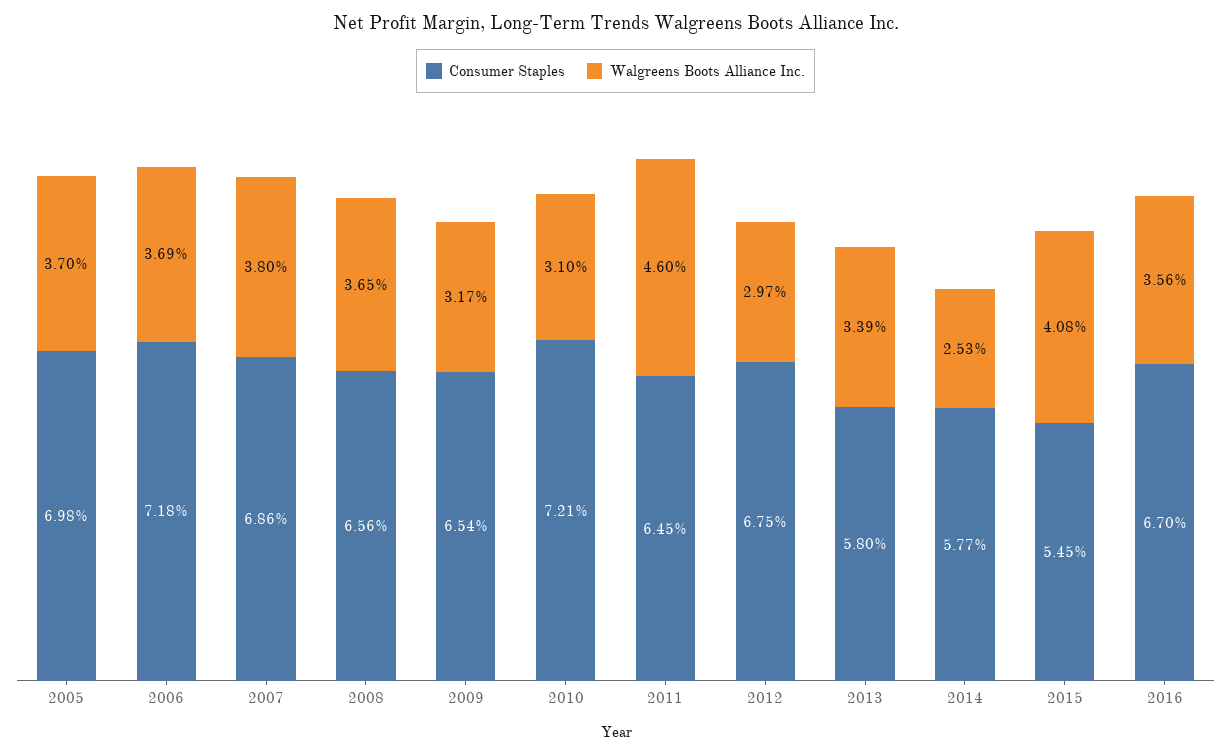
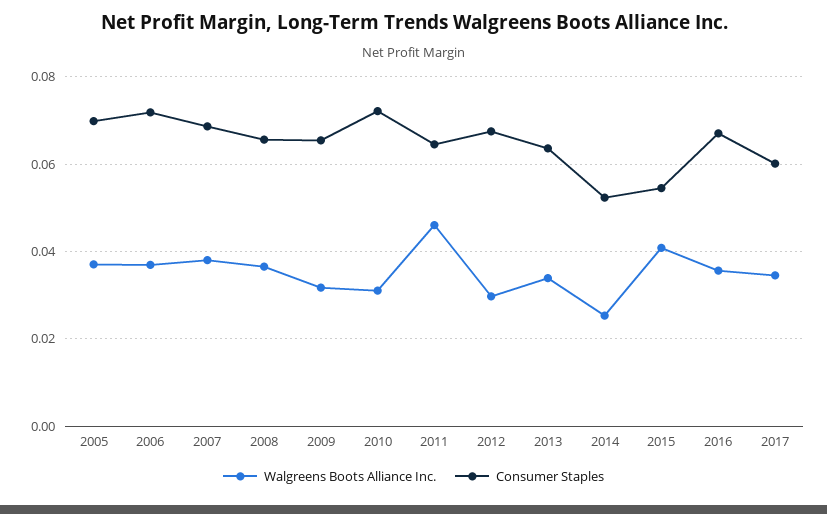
Consumer Staples, 2013: 0.058 -> 0.064
Consumer Staples, 2014: 0.0577 -> 0.052
Walgreens Boots Alliance Inc., 2017: none -> 0.034
Consumer Staples, 2017: none -> 0.06

